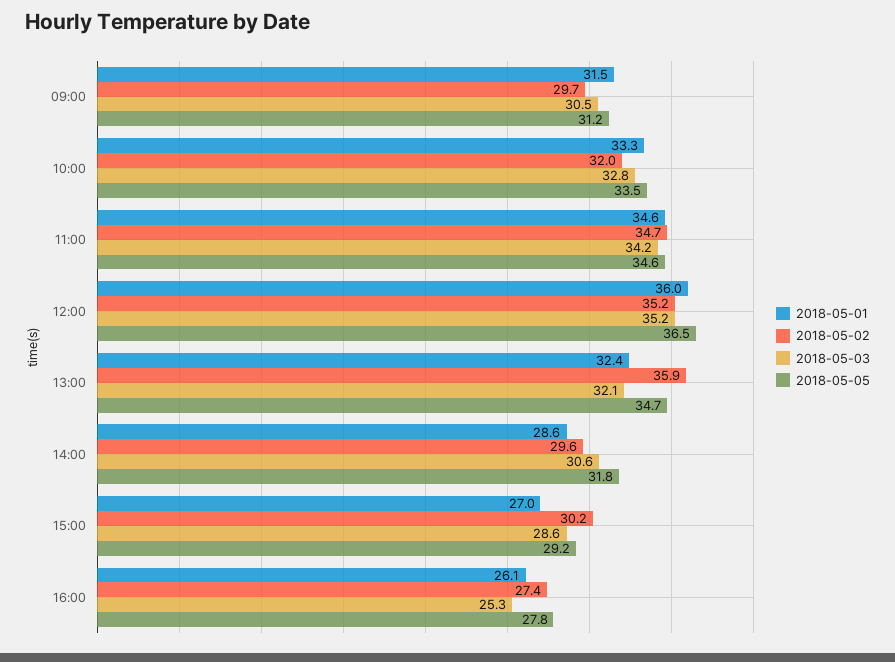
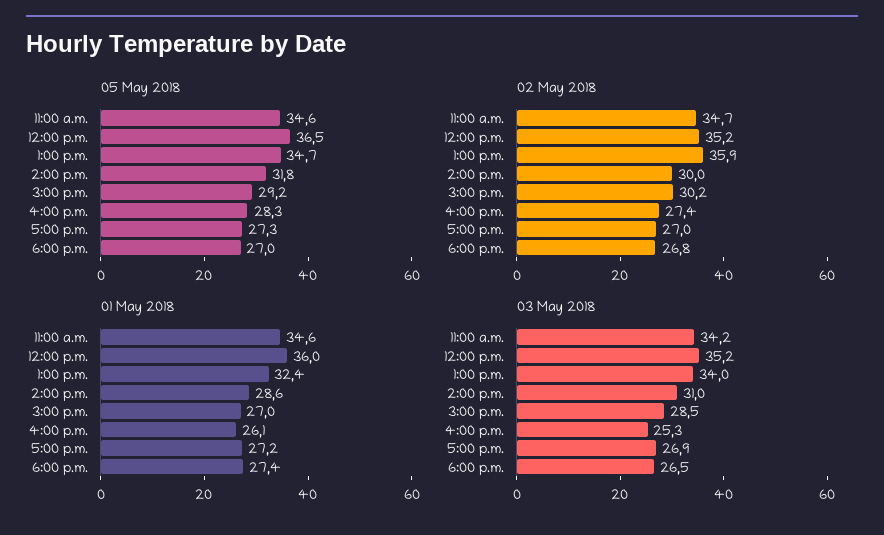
2018-05-01, 09:00: 31.5 -> none
2018-05-02, 09:00: 29.7 -> none
2018-05-03, 09:00: 30.5 -> none
2018-05-05, 09:00: 31.2 -> none
2018-05-01, 10:00: 33.3 -> none
2018-05-02, 10:00: 32 -> none
2018-05-03, 10:00: 32.8 -> none
2018-05-05, 10:00: 33.5 -> none
2018-05-03, 13:00: 32.1 -> 34
2018-05-02, 14:00: 29.6 -> 30
2018-05-03, 14:00: 30.6 -> 31
2018-05-03, 15:00: 28.6 -> 28.5
2018-05-05, 16:00: 27.8 -> 28.3
2018-05-05, 5:00 p.m.: none -> 27.3
2018-05-05, 6:00 p.m.: none -> 27
2018-05-02, 5:00 p.m.: none -> 27
2018-05-02, 6:00 p.m.: none -> 26.8
2018-05-01, 5:00 p.m.: none -> 27.2
2018-05-01, 6:00 p.m.: none -> 27.4
2018-05-03, 5:00 p.m.: none -> 26.9
2018-05-03, 6:00 p.m.: none -> 26.5

